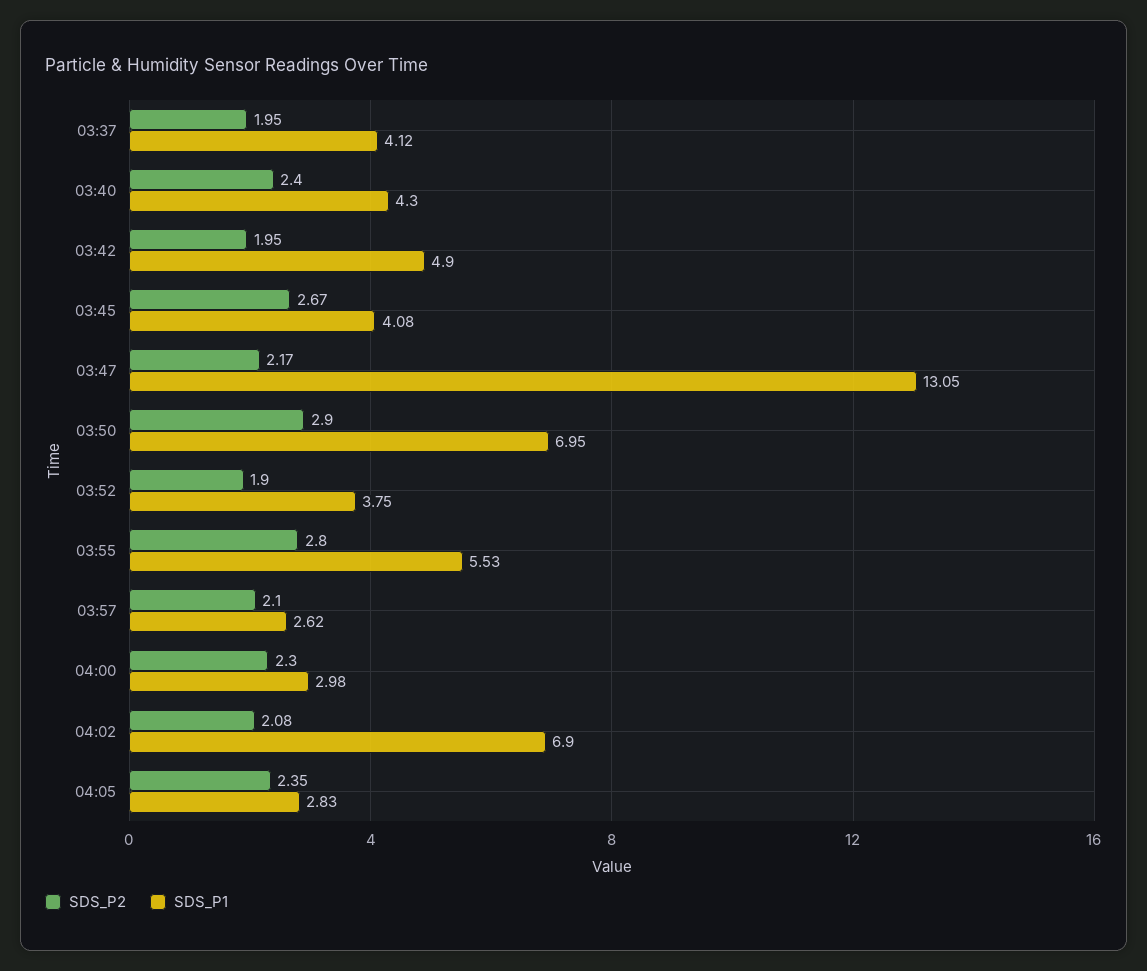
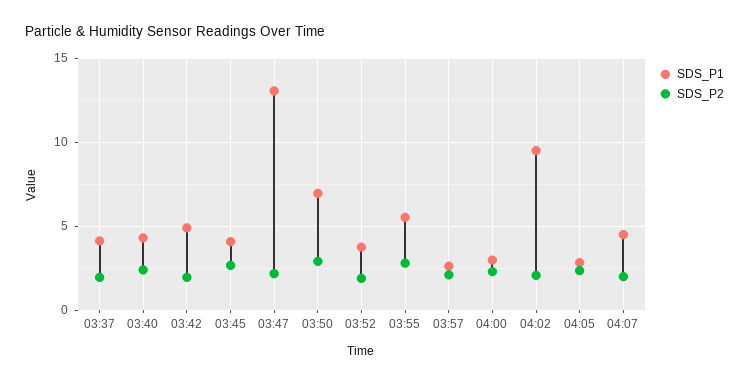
SDS_P1, 04:02: 6.9 -> 9.5
SDS_P1, 04:07: none -> 4.5
SDS_P2, 04:07: none -> 2

